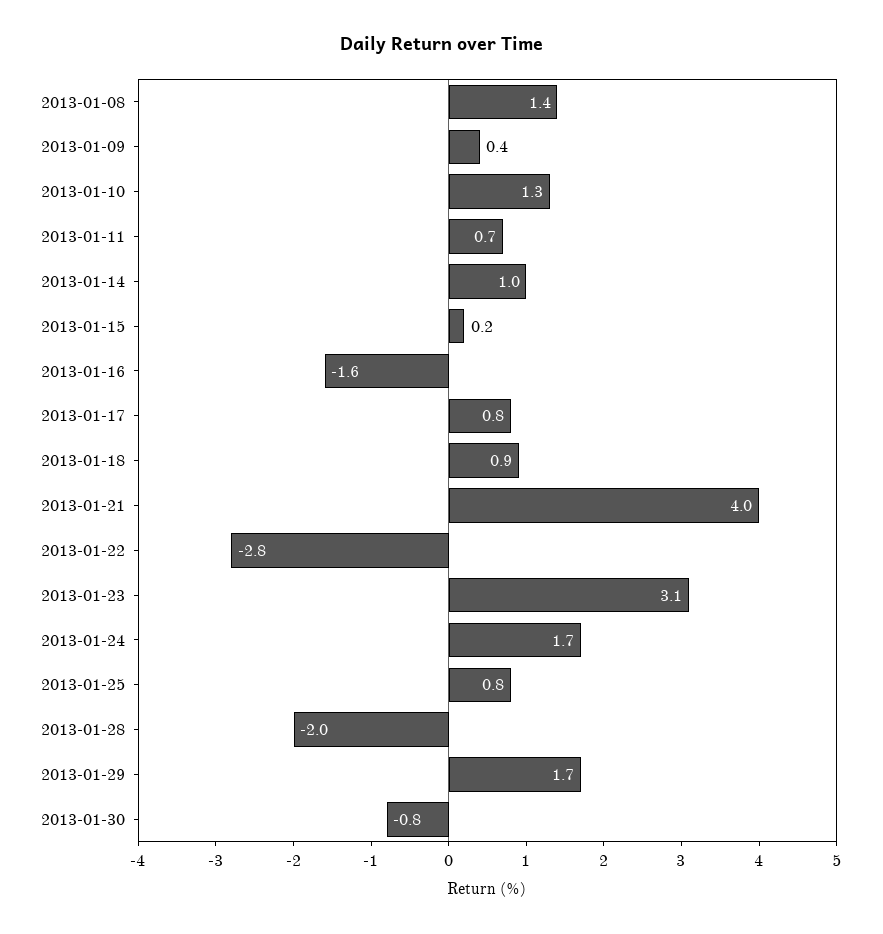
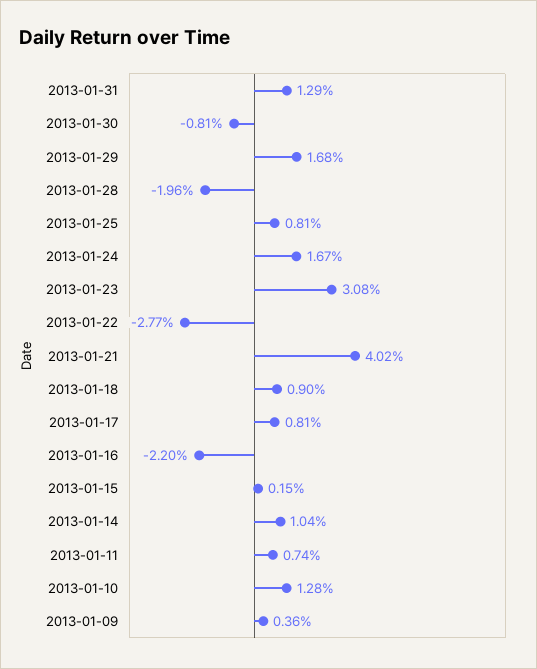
2013-01-08: 1.4 -> none
2013-01-16: -1.6 -> -2.2
2013-01-31: none -> 1.29

